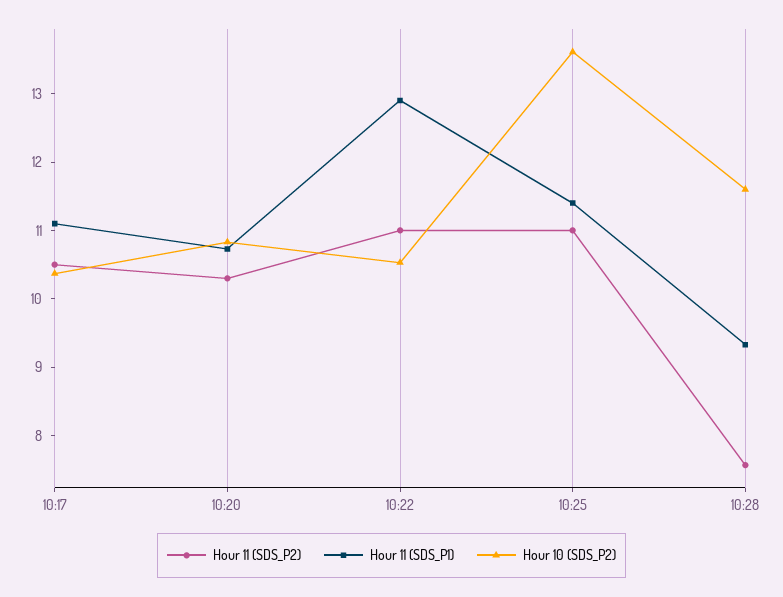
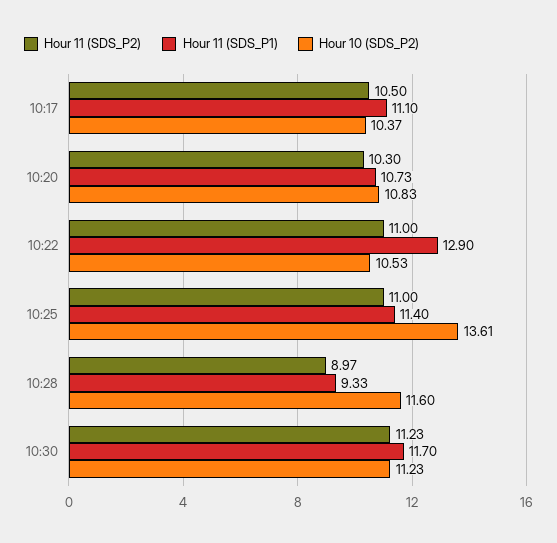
Hour 11 (SDS_P2), 10:28: 7.6 -> 8.97
Hour 11 (SDS_P2), 10:30: none -> 11.23
Hour 11 (SDS_P1), 10:30: none -> 11.7
Hour 10 (SDS_P2), 10:30: none -> 11.23

